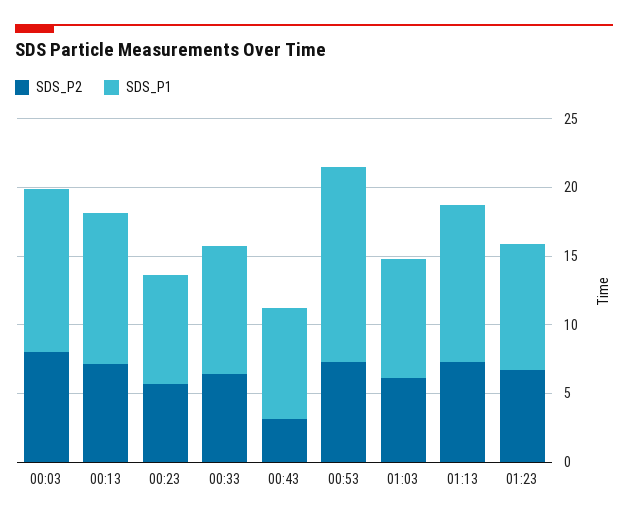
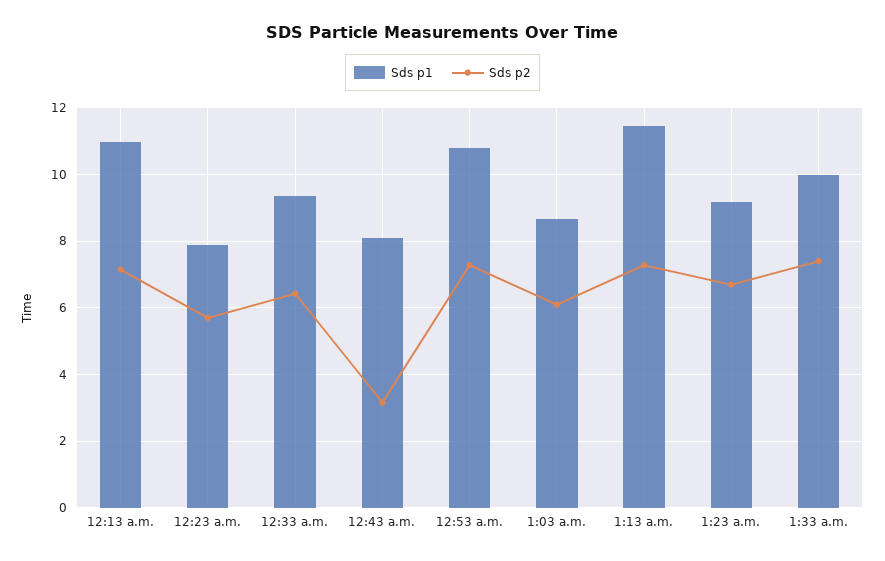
SDS_P2, 00:03: 8 -> none
SDS_P1, 00:03: 12 -> none
SDS_P1, 00:53: 14 -> 10.8
SDS_P1, 1:33 a.m.: none -> 10
SDS_P2, 1:33 a.m.: none -> 7.4

